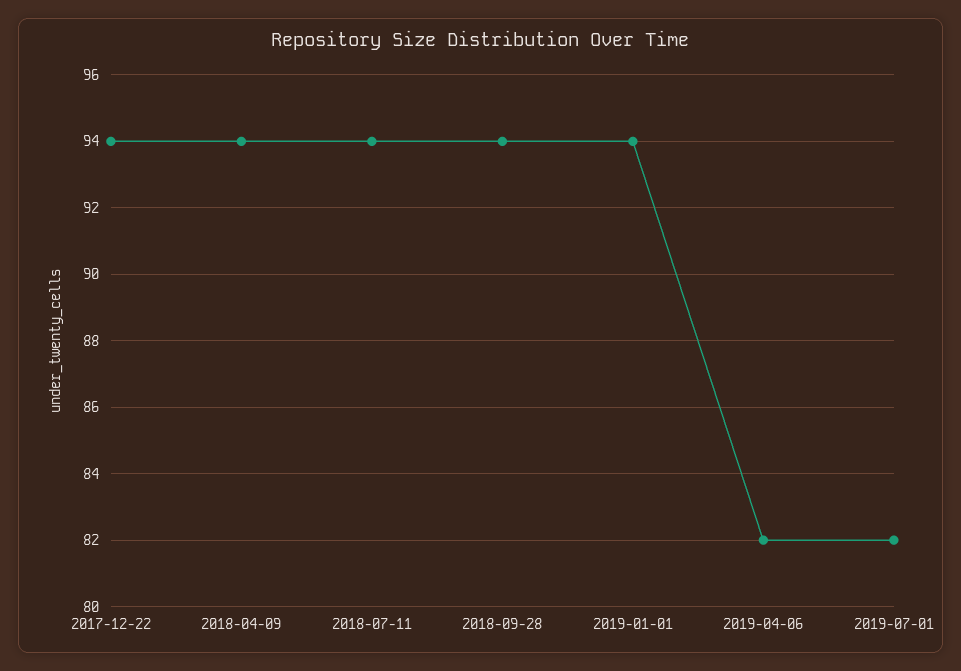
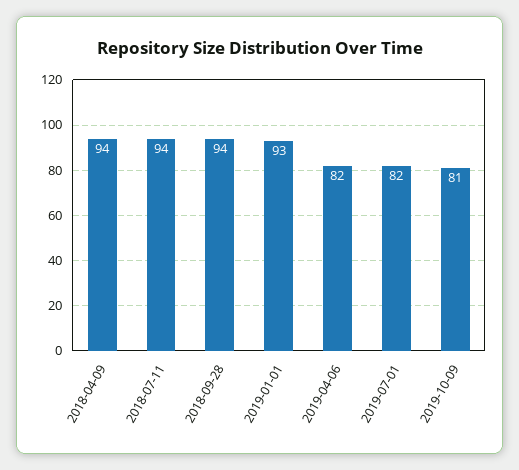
2017-12-22: 94 -> none
2019-01-01: 94 -> 93
2019-10-09: none -> 81

